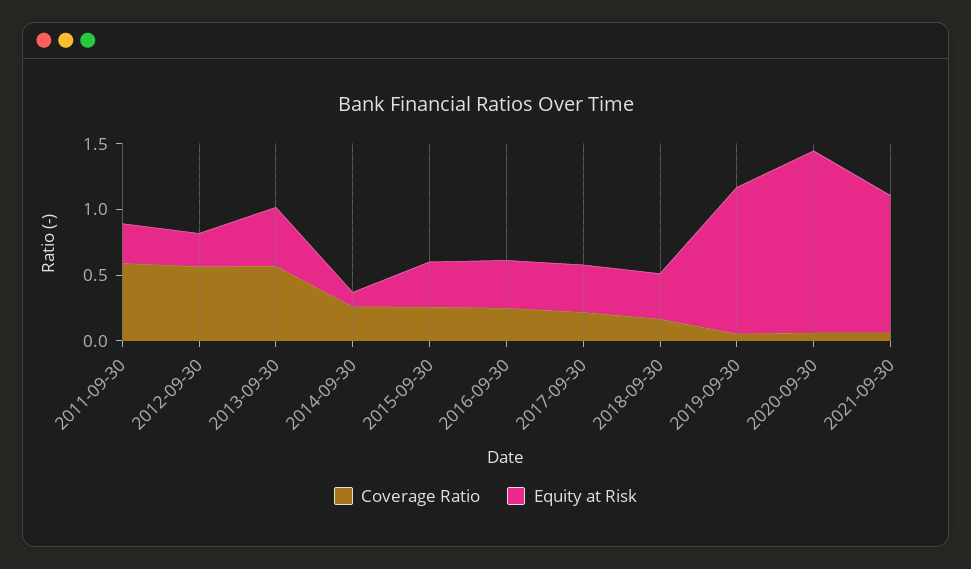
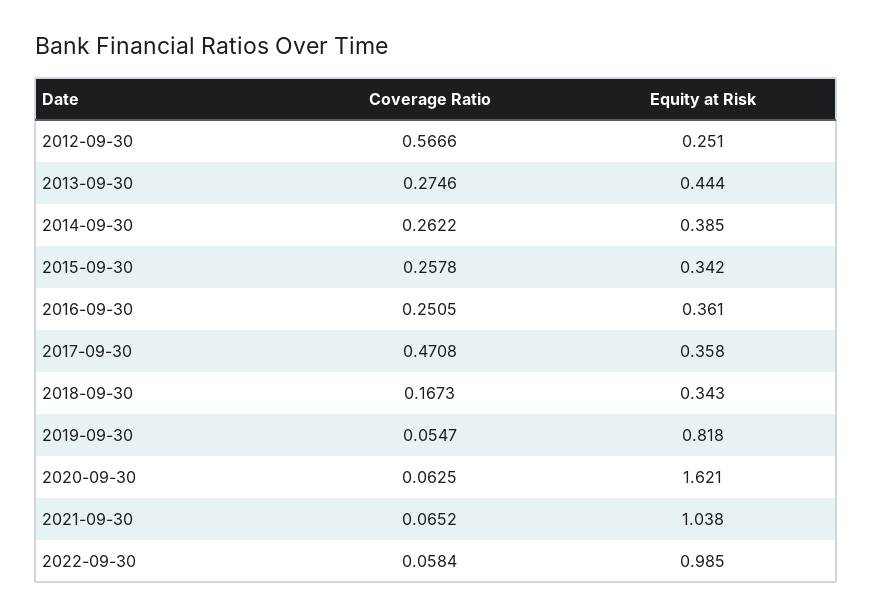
Coverage Ratio, 2011-09-30: 0.6 -> none
Equity at Risk, 2011-09-30: 0.3 -> none
Coverage Ratio, 2013-09-30: 0.6 -> 0.2746
Equity at Risk, 2014-09-30: 0.1 -> 0.385
Coverage Ratio, 2017-09-30: 0.2 -> 0.4708
Equity at Risk, 2019-09-30: 1.1 -> 0.818
Equity at Risk, 2020-09-30: 1.4 -> 1.621
Coverage Ratio, 2022-09-30: none -> 0.0584
Equity at Risk, 2022-09-30: none -> 0.985

